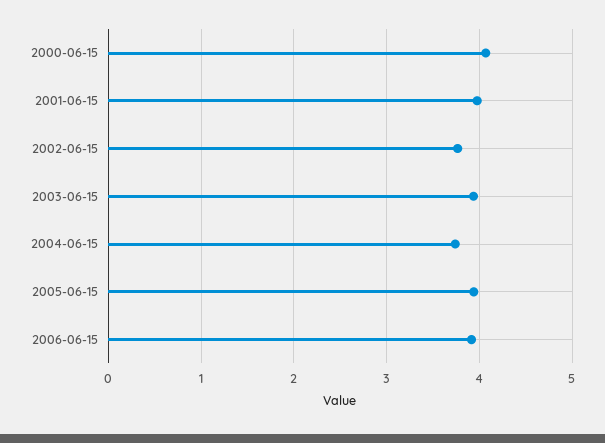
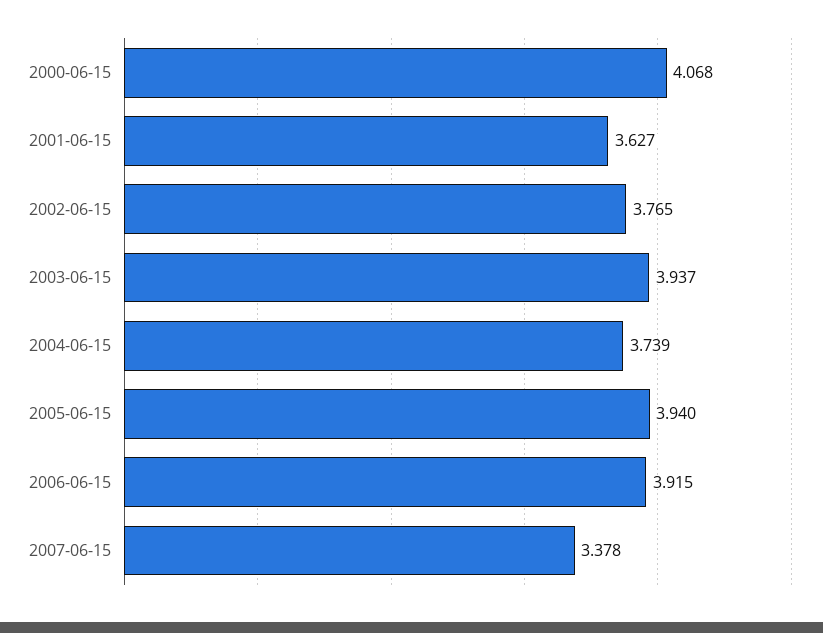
2001-06-15: 4 -> 3.627
2007-06-15: none -> 3.378

